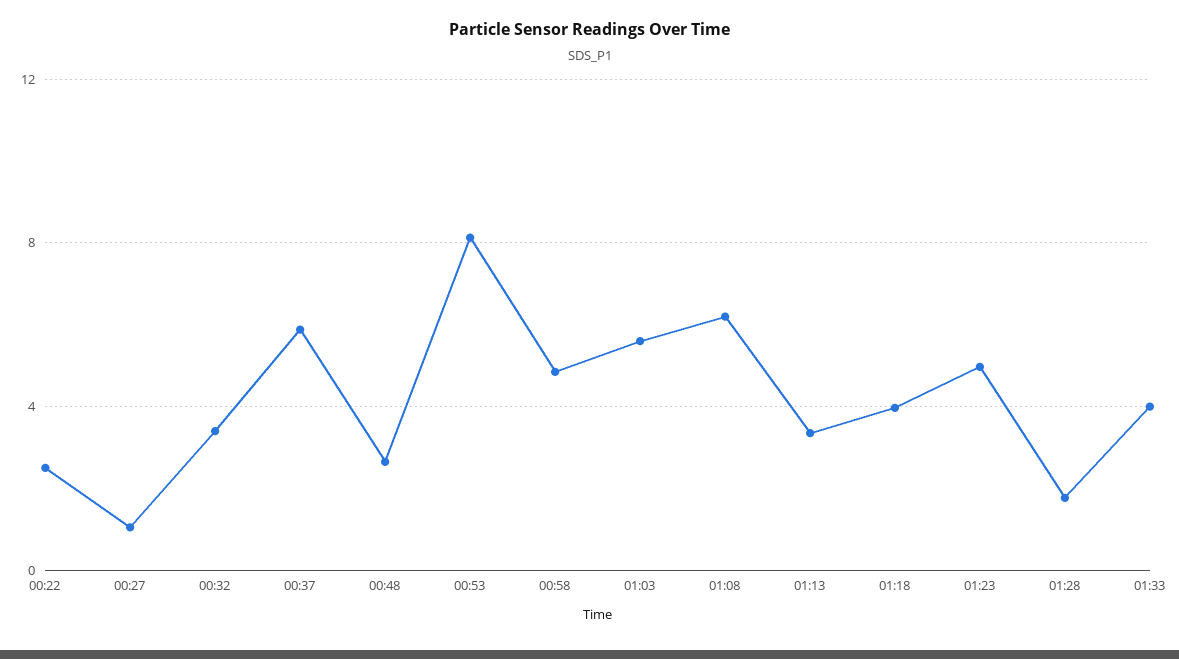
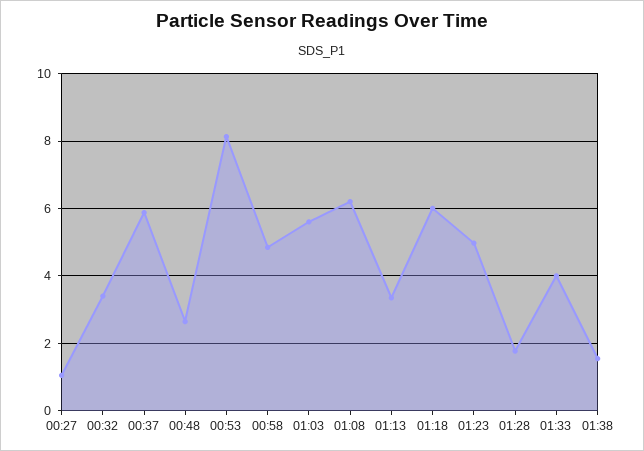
00:22: 2.5 -> none
01:18: 4 -> 6
01:38: none -> 1.6

